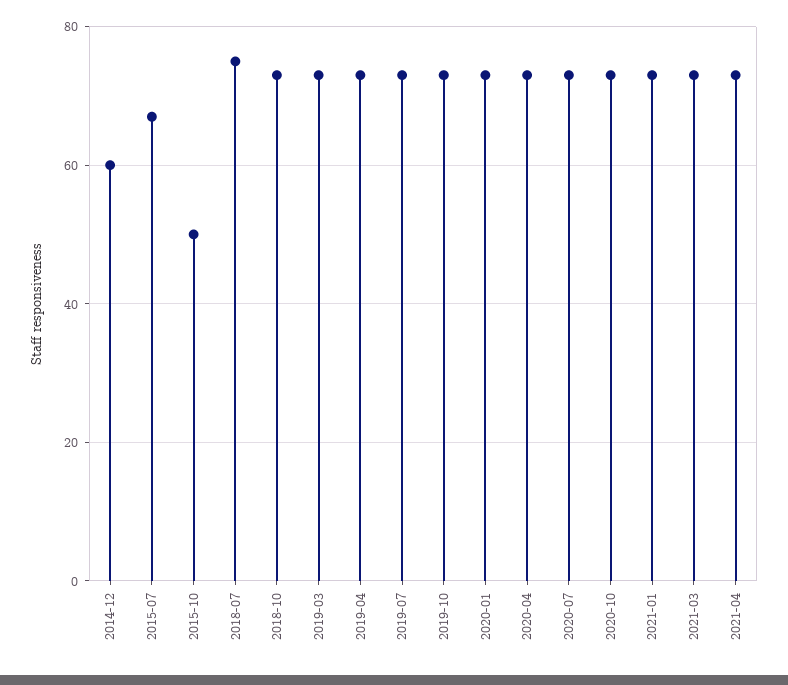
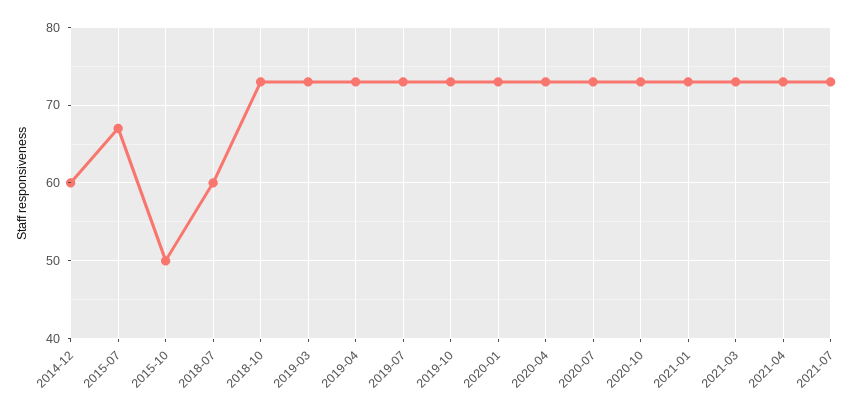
2018-07: 75 -> 60
2021-07: none -> 73

